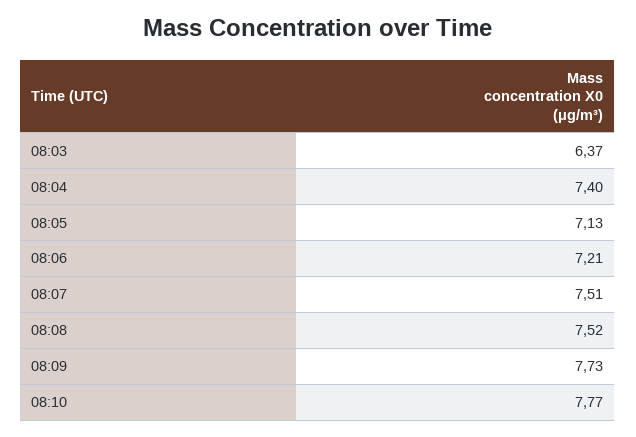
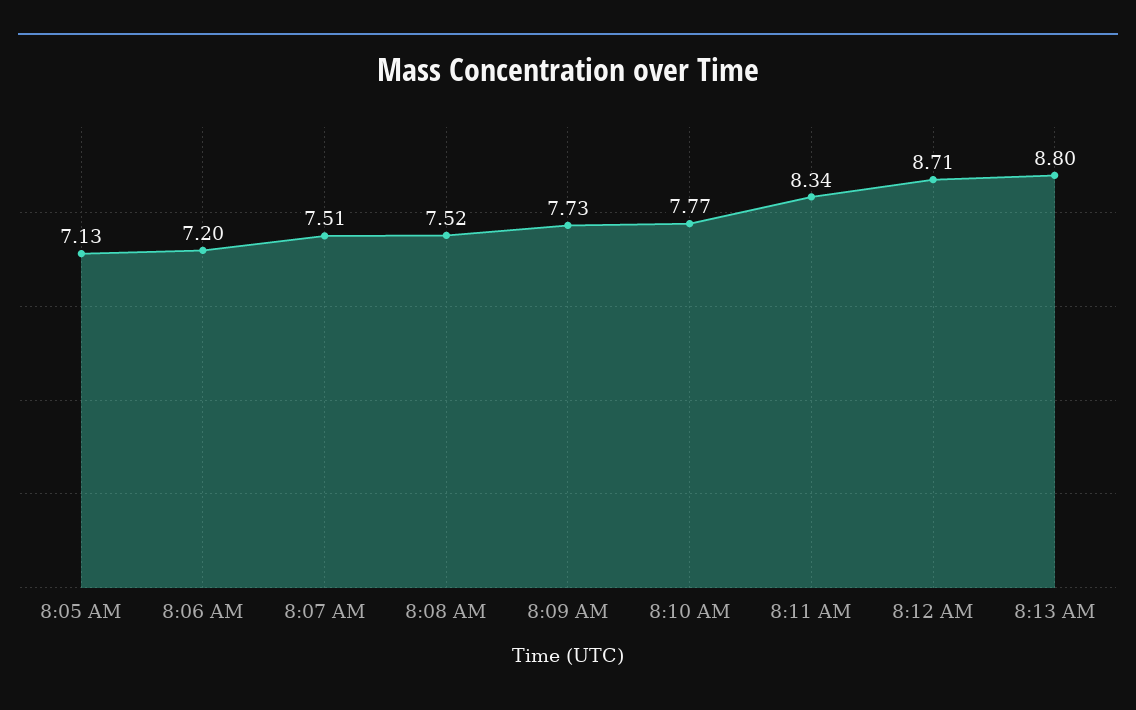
08:03: 6.37 -> none
08:04: 7.4 -> none
08:06: 7.21 -> 7.2
8:11 AM: none -> 8.34
8:12 AM: none -> 8.71
8:13 AM: none -> 8.8

